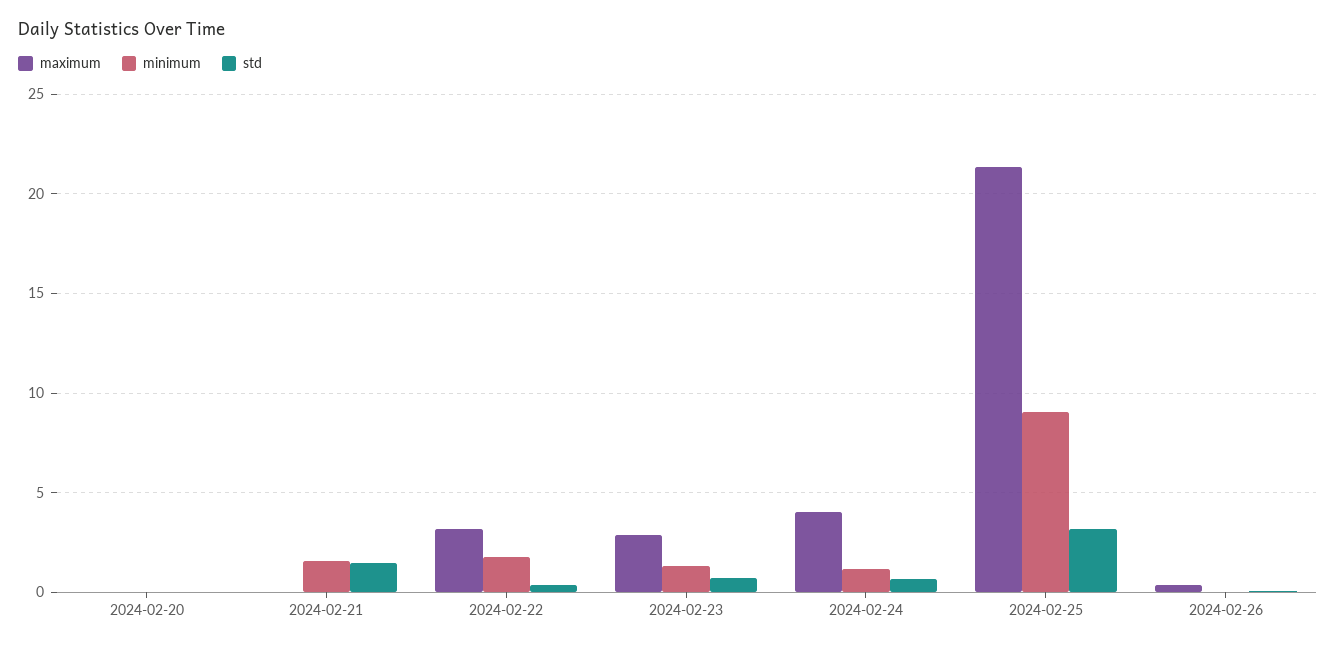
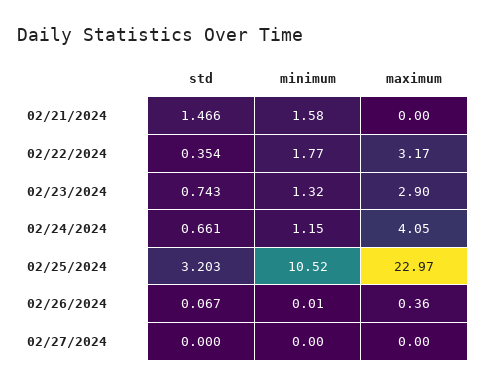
maximum, 2024-02-20: 0 -> none
minimum, 2024-02-20: 0 -> none
std, 2024-02-20: 0 -> none
maximum, 2024-02-25: 21.5 -> 22.97
minimum, 2024-02-25: 9 -> 10.52
std, 02/27/2024: none -> 0
minimum, 02/27/2024: none -> 0
maximum, 02/27/2024: none -> 0

